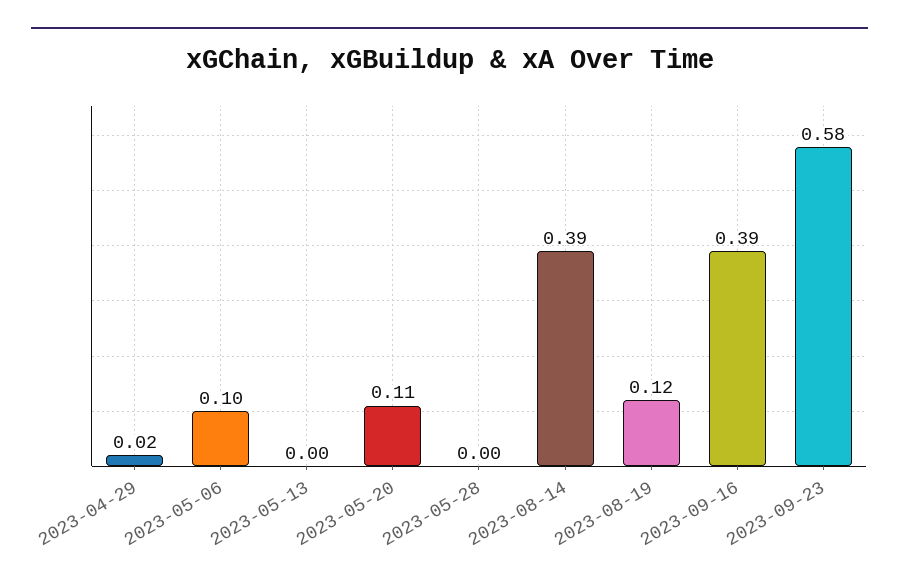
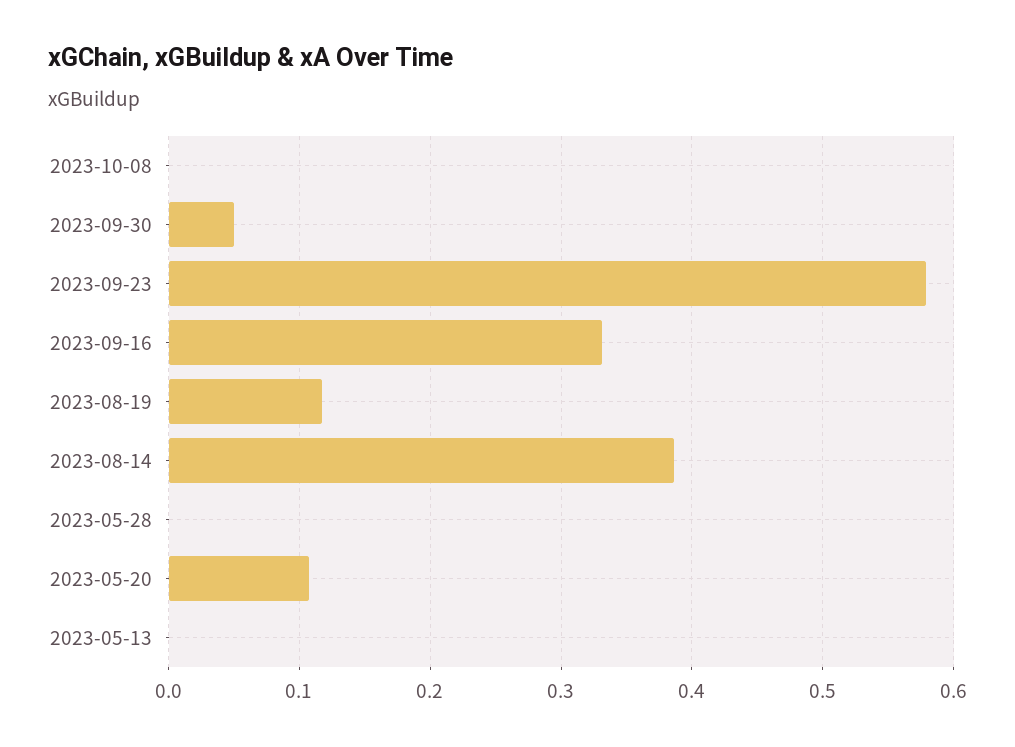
2023-04-29: 0.02 -> none
2023-05-06: 0.1 -> none
2023-09-16: 0.39 -> 0.33
2023-10-08: none -> 0
2023-09-30: none -> 0.05

